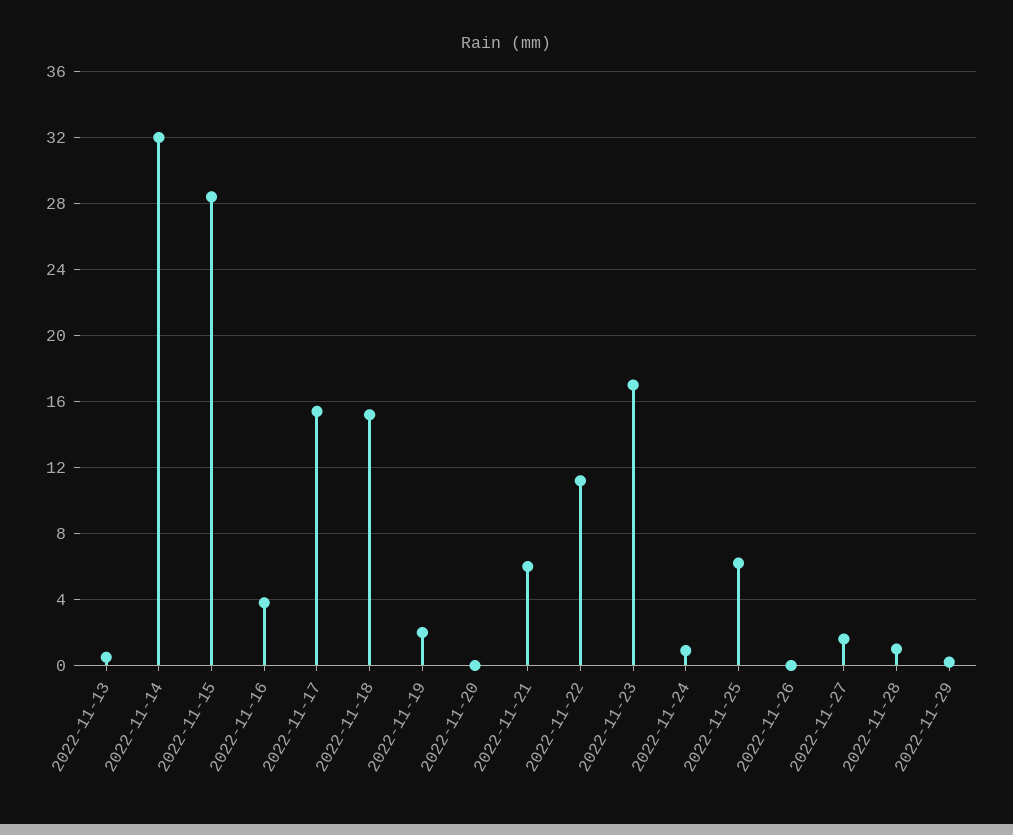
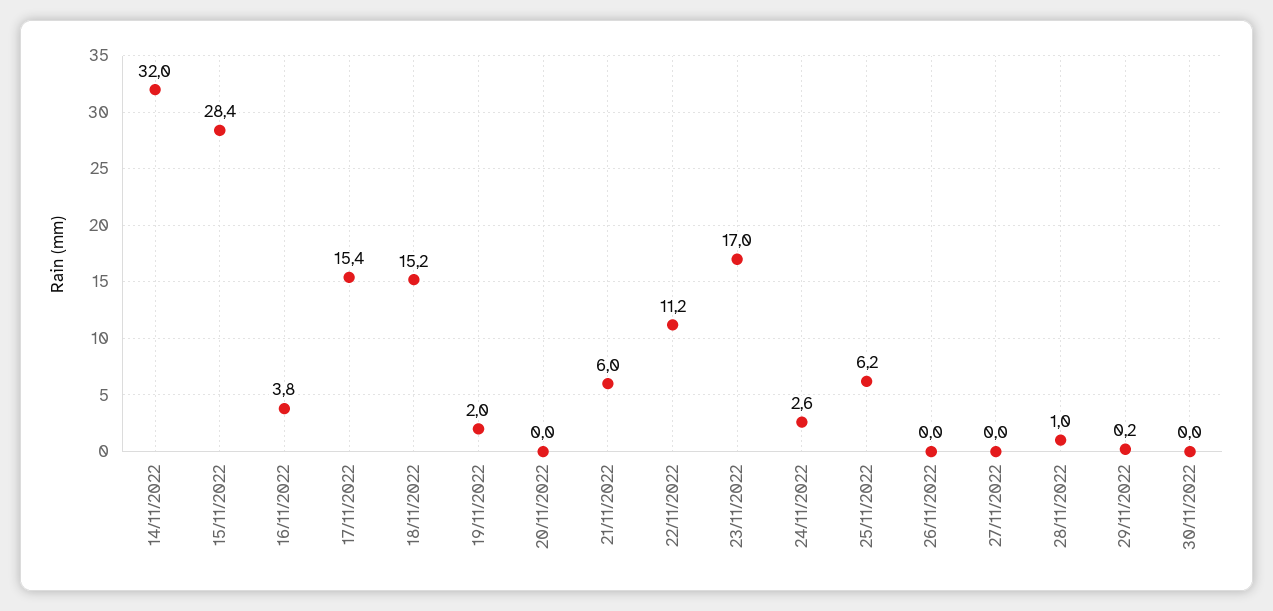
2022-11-13: 0.5 -> none
2022-11-24: 1 -> 2.6
2022-11-27: 1.5 -> 0
30/11/2022: none -> 0

